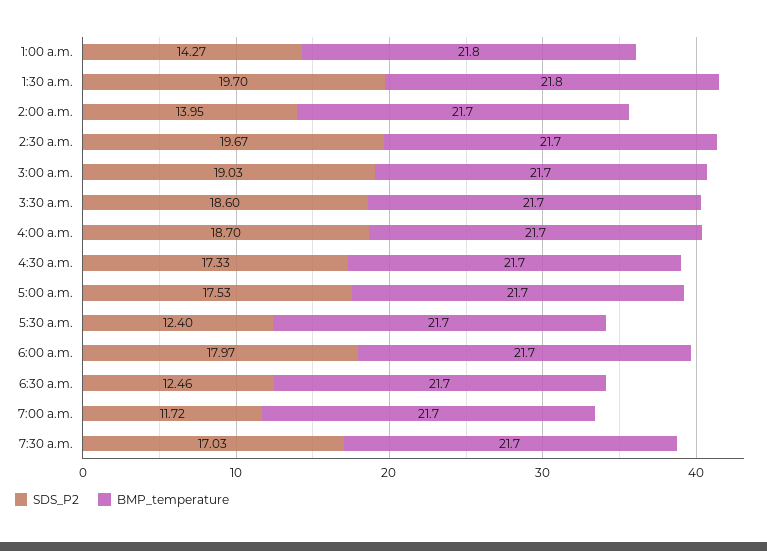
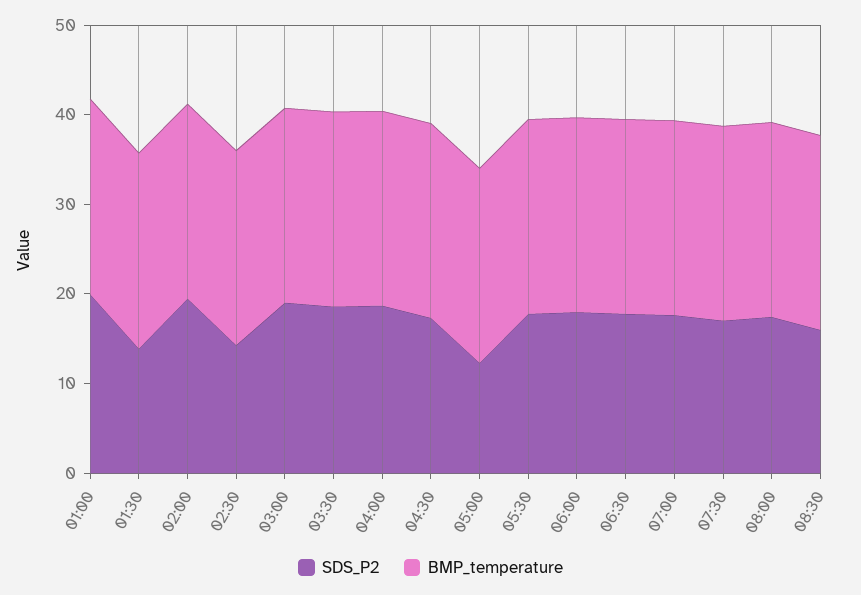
SDS_P2, 1:00 a.m.: 14.27 -> 20
SDS_P2, 1:30 a.m.: 19.7 -> 14
SDS_P2, 2:00 a.m.: 13.95 -> 20
SDS_P2, 2:30 a.m.: 19.67 -> 14
SDS_P2, 5:00 a.m.: 17.53 -> 12
SDS_P2, 5:30 a.m.: 12.4 -> 18
SDS_P2, 6:30 a.m.: 12.46 -> 18
SDS_P2, 7:00 a.m.: 11.72 -> 18
SDS_P2, 08:00: none -> 18
BMP_temperature, 08:00: none -> 22
SDS_P2, 08:30: none -> 16
BMP_temperature, 08:30: none -> 22

